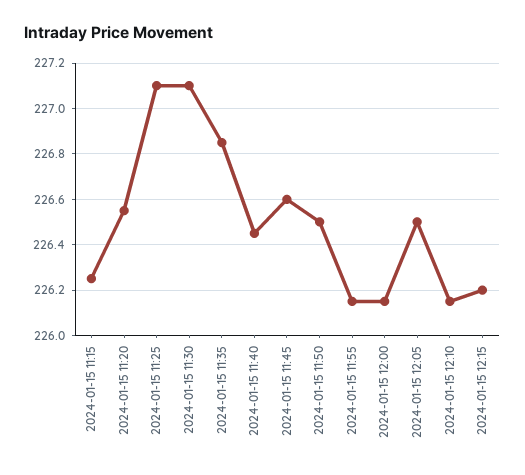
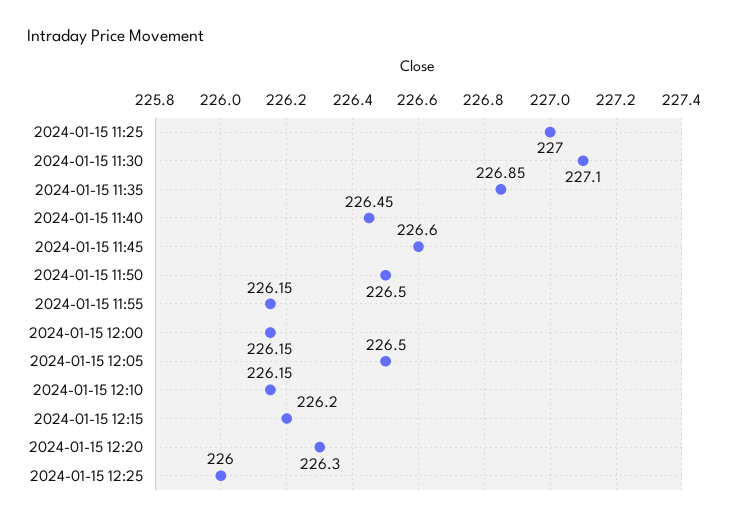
2024-01-15 11:15: 226.25 -> none
2024-01-15 11:20: 226.55 -> none
2024-01-15 11:25: 227.1 -> 227
2024-01-15 12:20: none -> 226.3
2024-01-15 12:25: none -> 226

